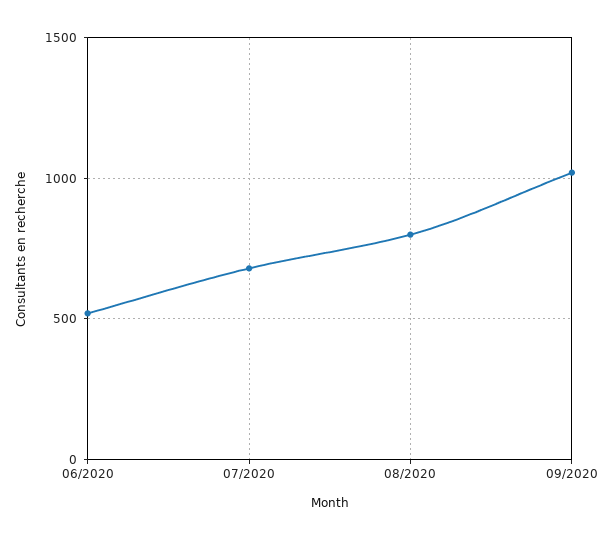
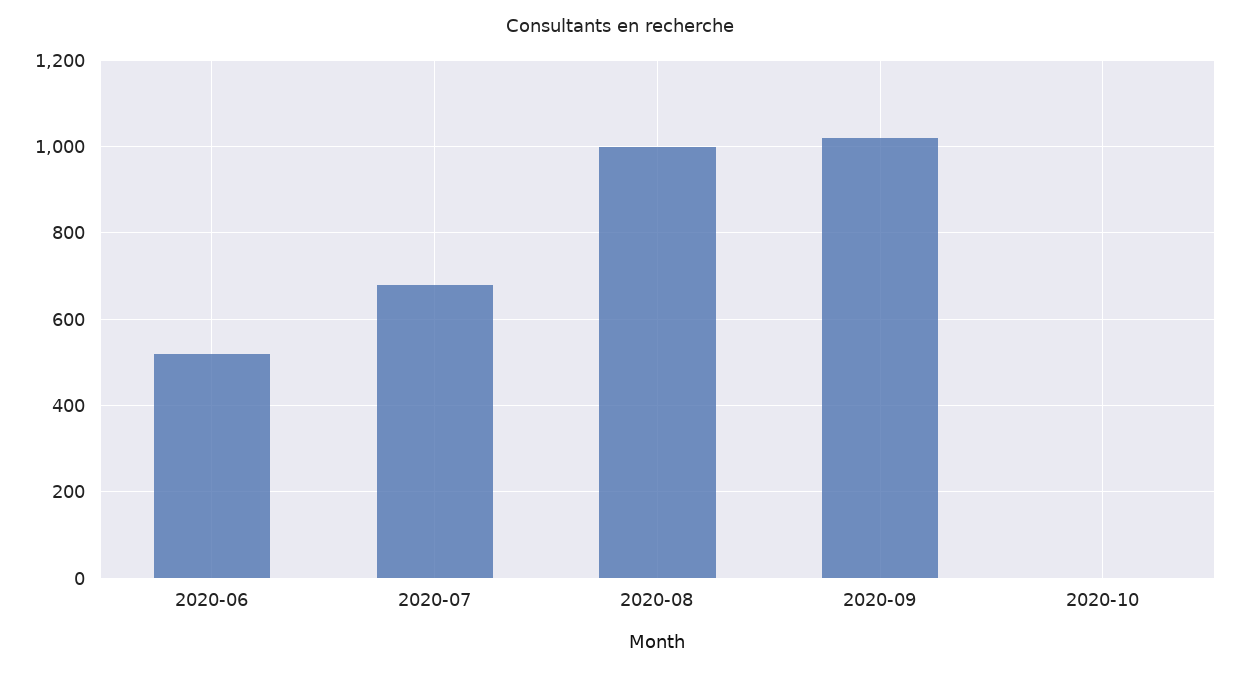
08/2020: 800 -> 1000
2020-10: none -> 0

